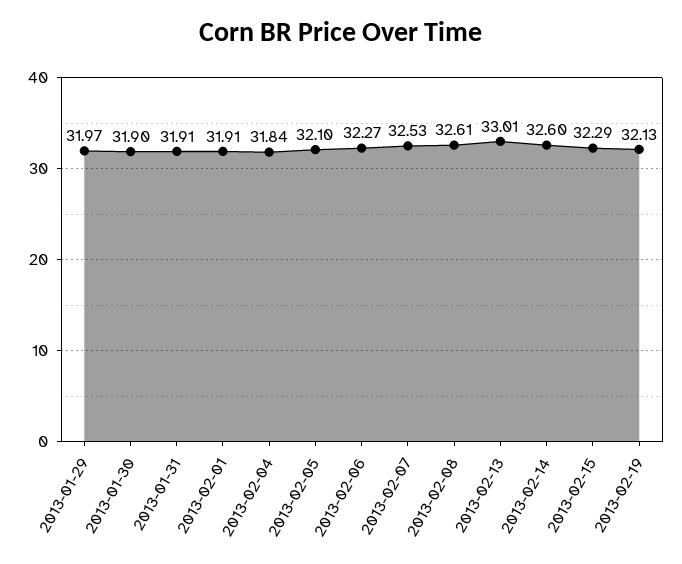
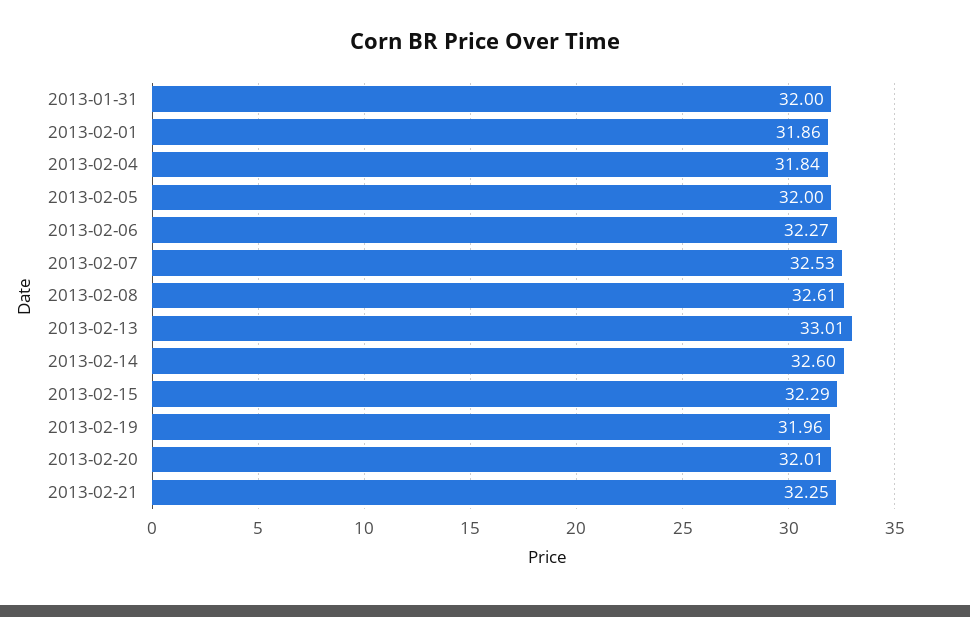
2013-01-29: 31.97 -> none
2013-01-30: 31.9 -> none
2013-01-31: 31.91 -> 32
2013-02-01: 31.91 -> 31.86
2013-02-05: 32.1 -> 32
2013-02-19: 32.13 -> 31.96
2013-02-20: none -> 32.01
2013-02-21: none -> 32.25

